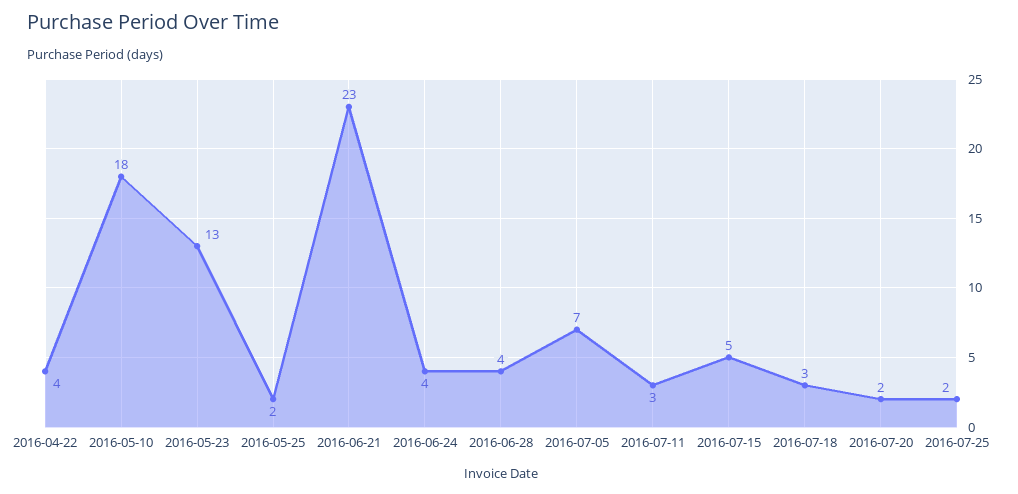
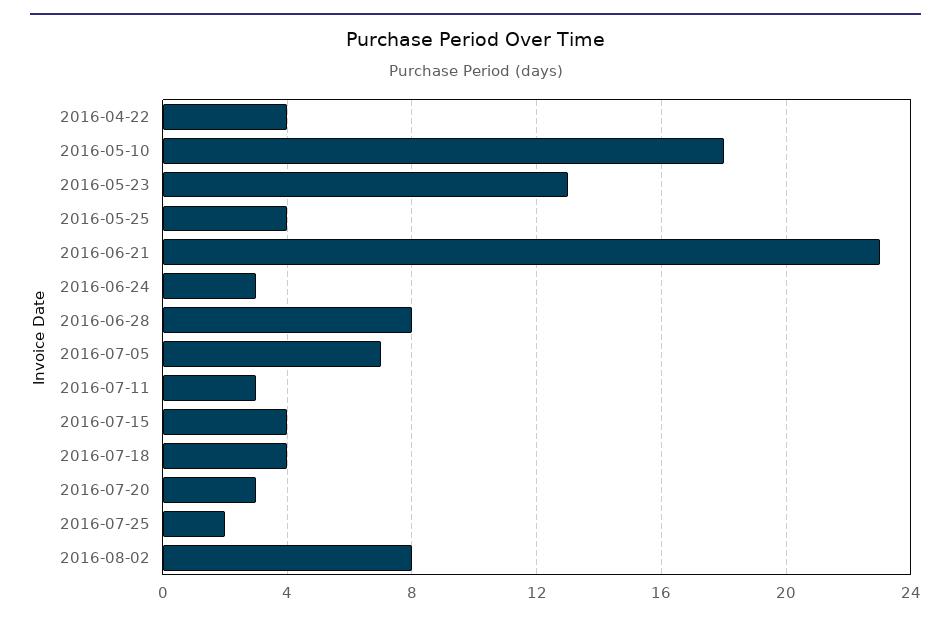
2016-05-25: 2 -> 4
2016-06-24: 4 -> 3
2016-06-28: 4 -> 8
2016-07-15: 5 -> 4
2016-07-18: 3 -> 4
2016-07-20: 2 -> 3
2016-08-02: none -> 8

